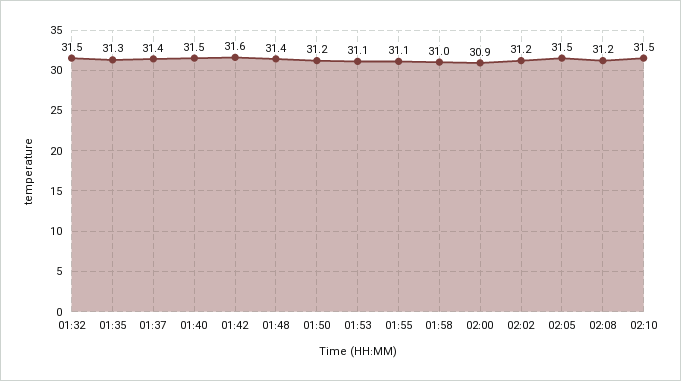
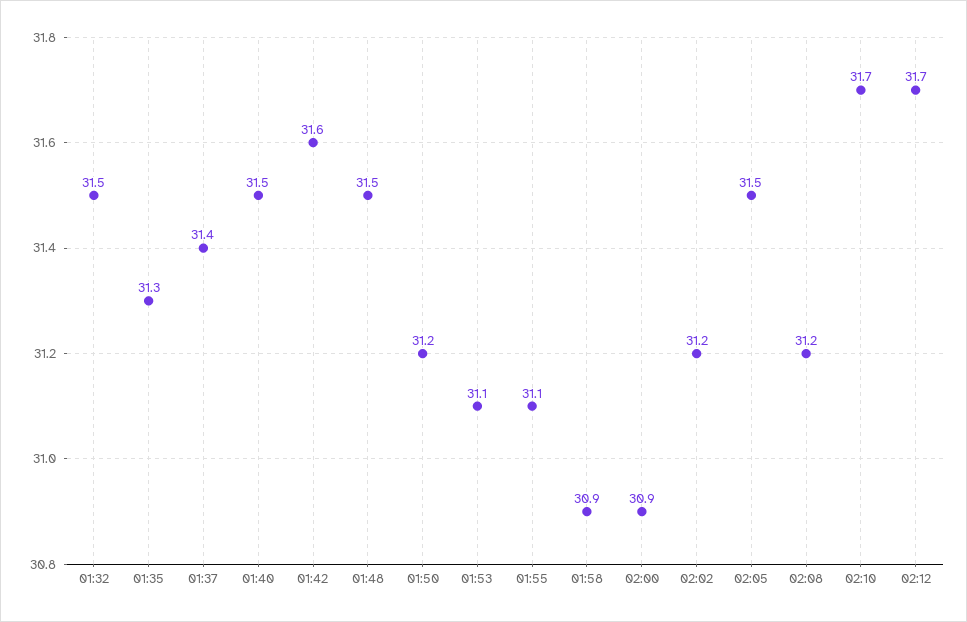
01:48: 31.4 -> 31.5
01:58: 31 -> 30.9
02:10: 31.5 -> 31.7
02:12: none -> 31.7

